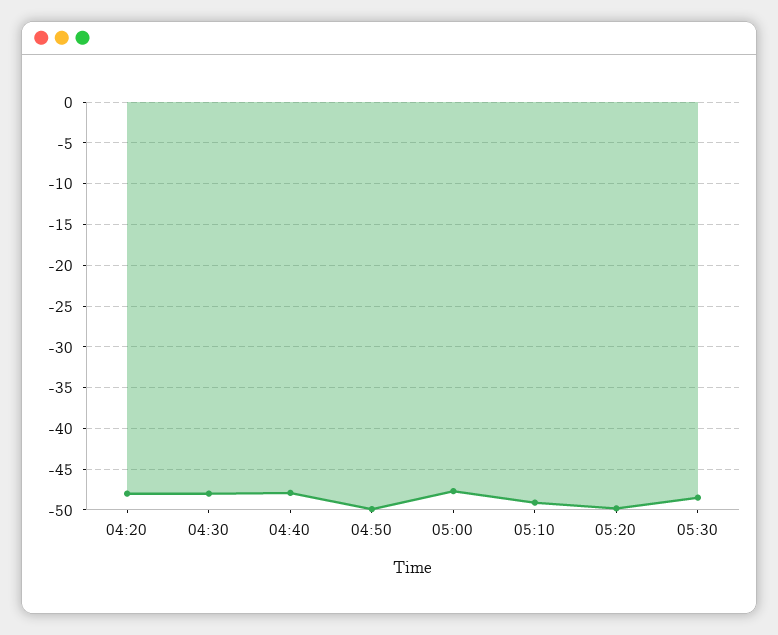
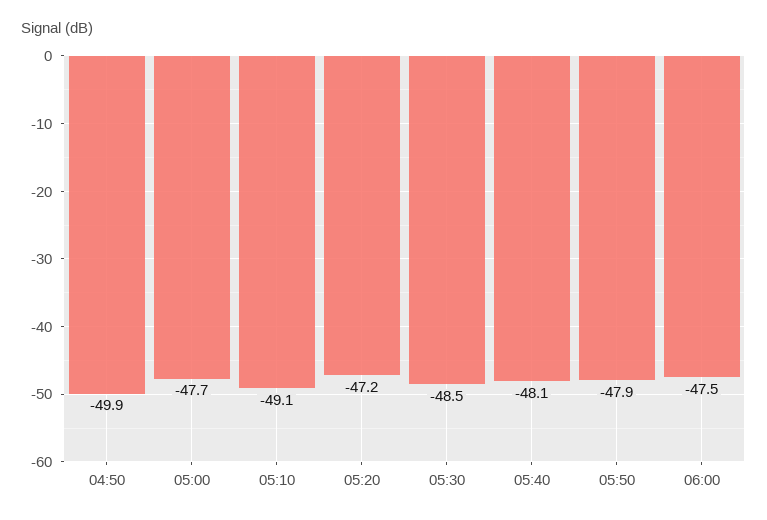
04:20: -48 -> none
04:30: -48 -> none
04:40: -48 -> none
05:20: -50 -> -47.2
05:40: none -> -48.1
05:50: none -> -47.9
06:00: none -> -47.5

